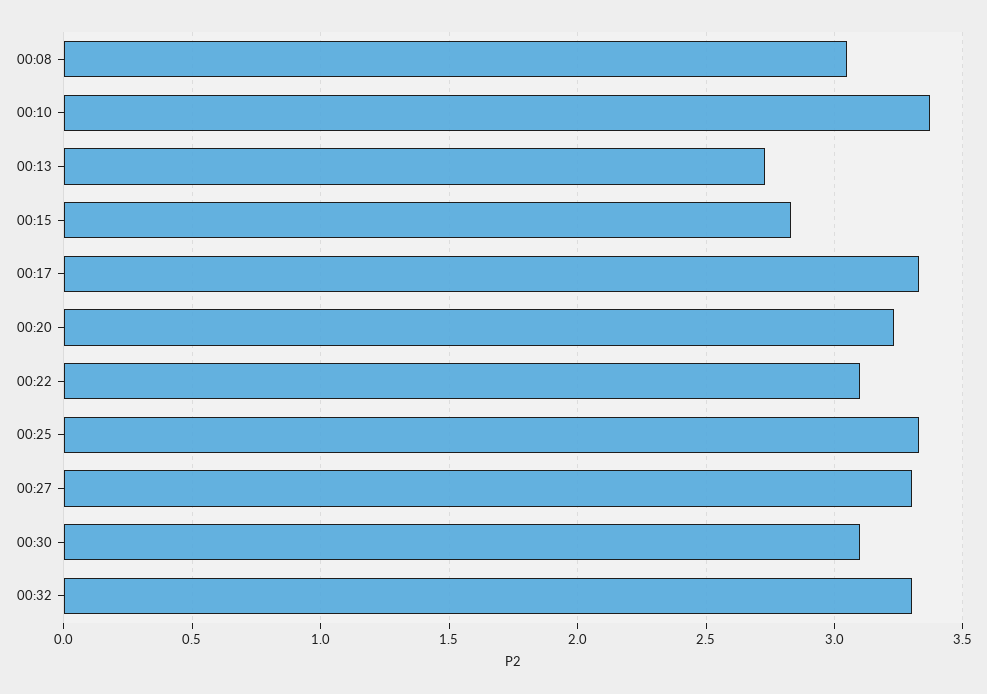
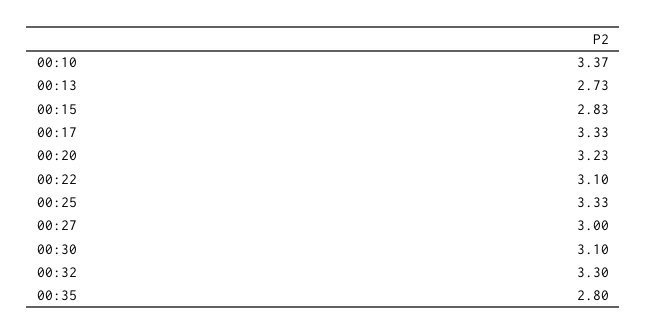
00:08: 3.05 -> none
00:27: 3.3 -> 3
00:35: none -> 2.8

